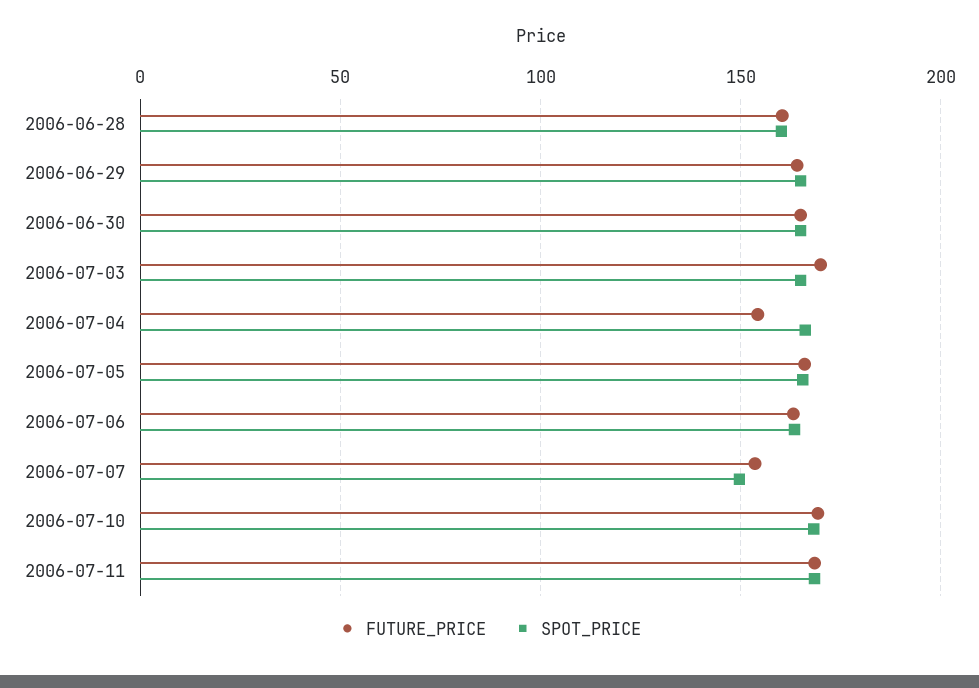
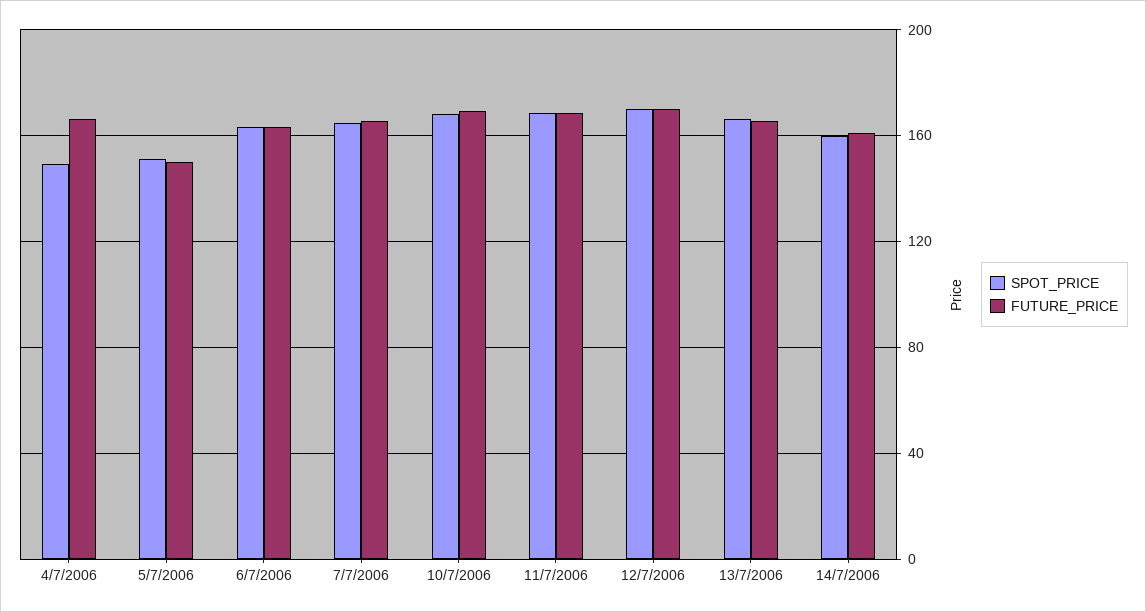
FUTURE_PRICE, 2006-06-28: 160 -> none
SPOT_PRICE, 2006-06-28: 160 -> none
FUTURE_PRICE, 2006-06-29: 165 -> none
SPOT_PRICE, 2006-06-29: 165 -> none
FUTURE_PRICE, 2006-06-30: 165 -> none
SPOT_PRICE, 2006-06-30: 165 -> none
FUTURE_PRICE, 2006-07-03: 170 -> none
SPOT_PRICE, 2006-07-03: 165 -> none
FUTURE_PRICE, 2006-07-04: 155 -> 165
SPOT_PRICE, 2006-07-04: 165 -> 150
FUTURE_PRICE, 2006-07-05: 165 -> 150
SPOT_PRICE, 2006-07-05: 165 -> 150
FUTURE_PRICE, 2006-07-07: 155 -> 165
SPOT_PRICE, 2006-07-07: 150 -> 165
SPOT_PRICE, 12/7/2006: none -> 170
FUTURE_PRICE, 12/7/2006: none -> 170
SPOT_PRICE, 13/7/2006: none -> 165
FUTURE_PRICE, 13/7/2006: none -> 165
SPOT_PRICE, 14/7/2006: none -> 160
FUTURE_PRICE, 14/7/2006: none -> 160

